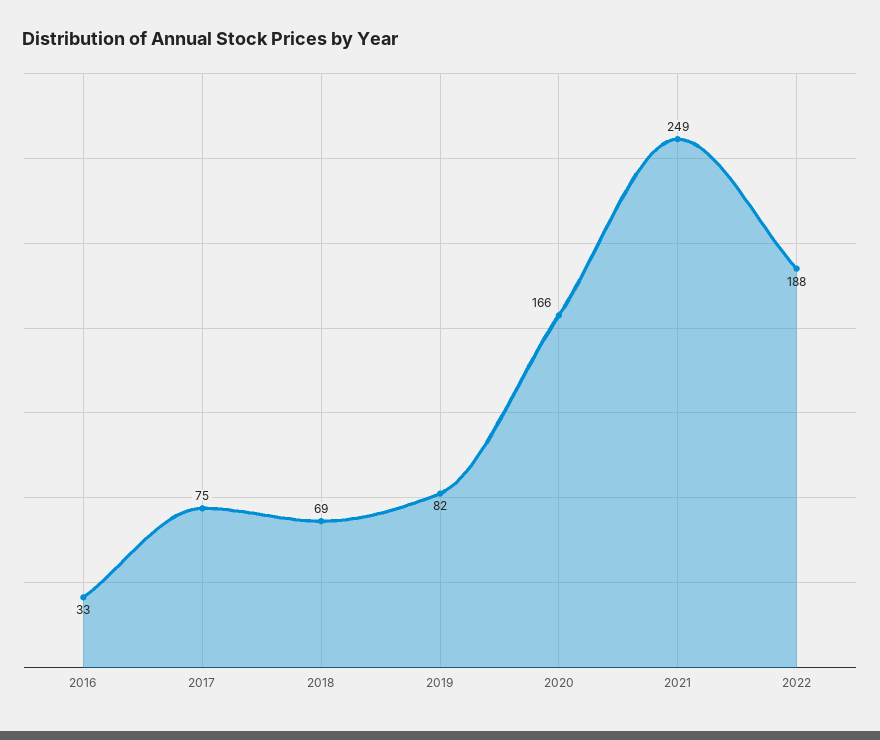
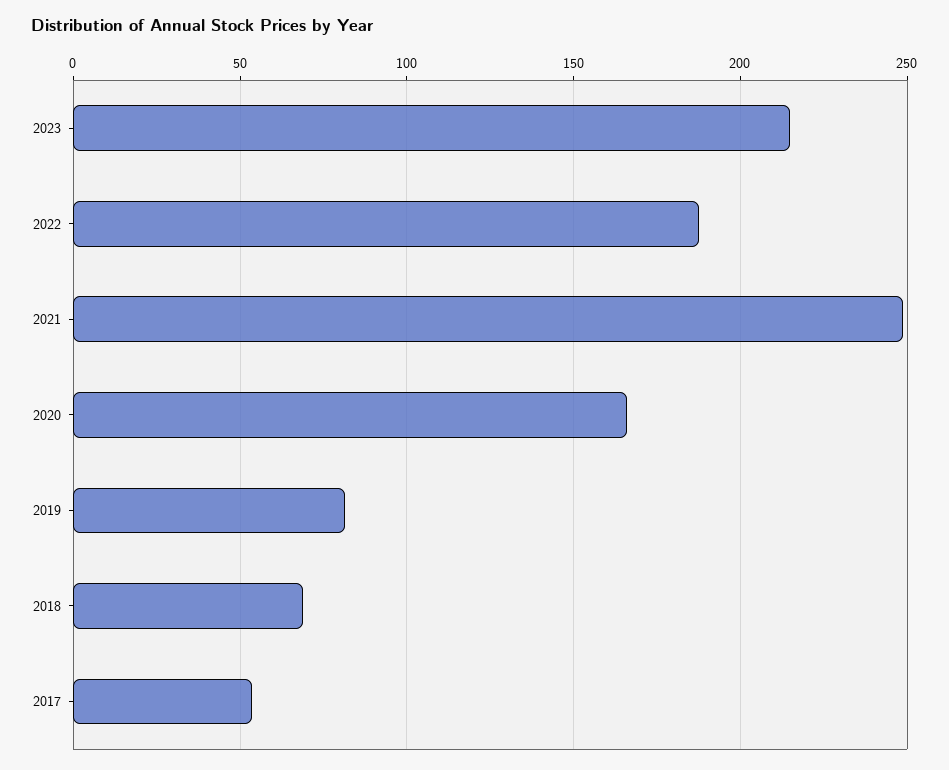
2016: 33 -> none
2017: 75 -> 55
2023: none -> 215

